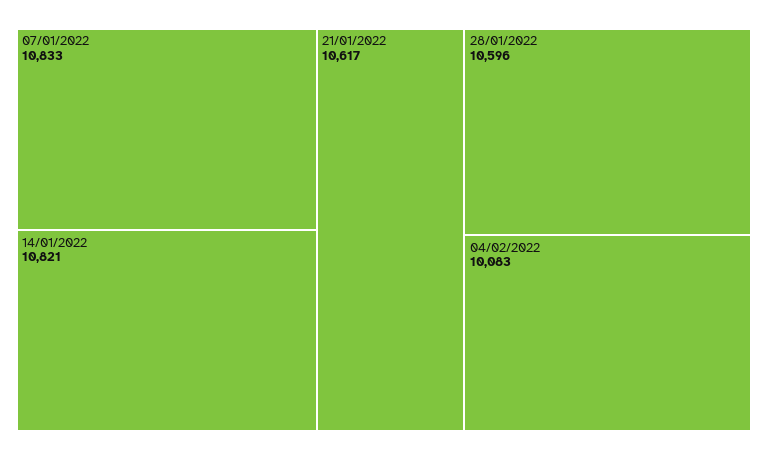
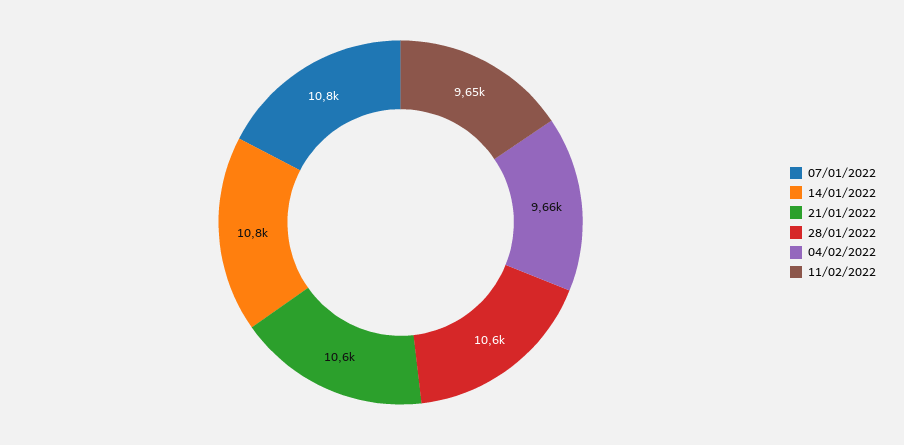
04/02/2022: 10083 -> 9660
11/02/2022: none -> 9650

